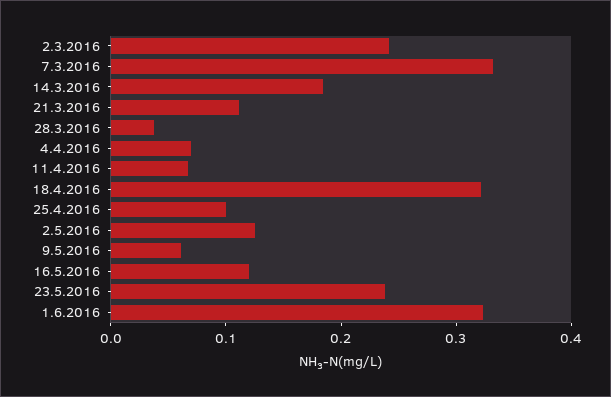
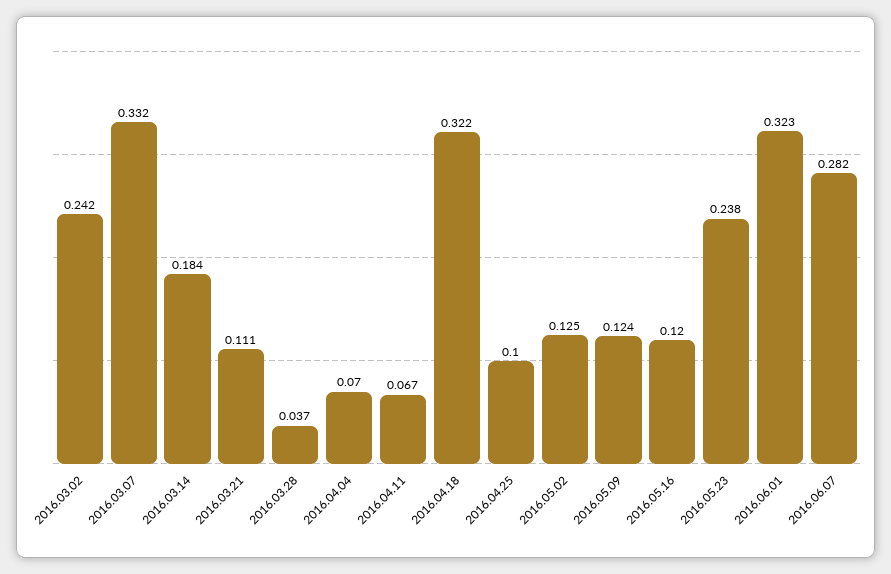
9.5.2016: 0.06 -> 0.124
2016.06.07: none -> 0.282

